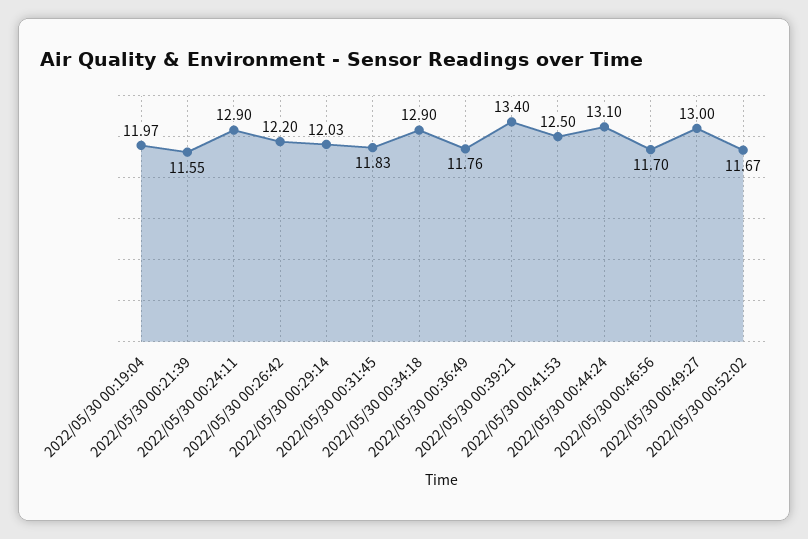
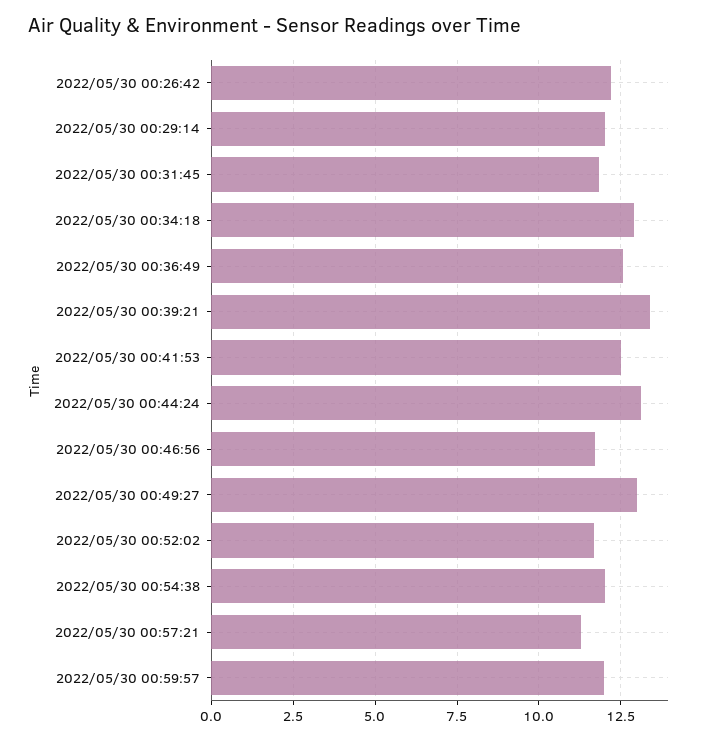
2022/05/30 00:19:04: 11.97 -> none
2022/05/30 00:21:39: 11.55 -> none
2022/05/30 00:24:11: 12.9 -> none
2022/05/30 00:36:49: 11.76 -> 12.5
2022/05/30 00:54:38: none -> 12
2022/05/30 00:57:21: none -> 11.25
2022/05/30 00:59:57: none -> 12

